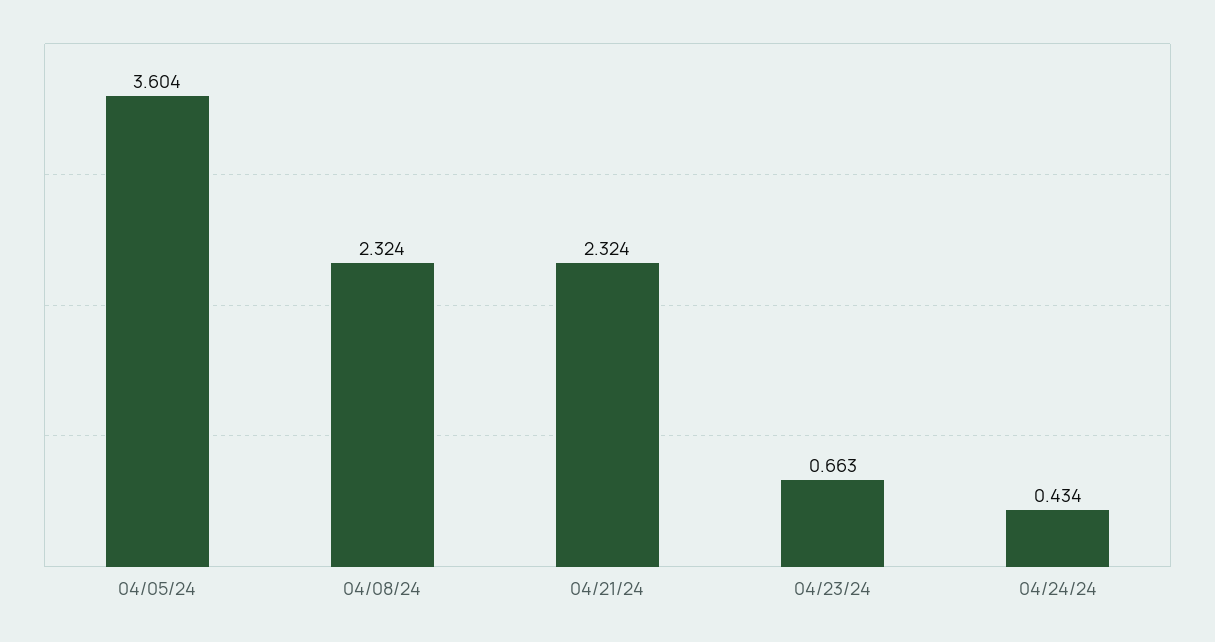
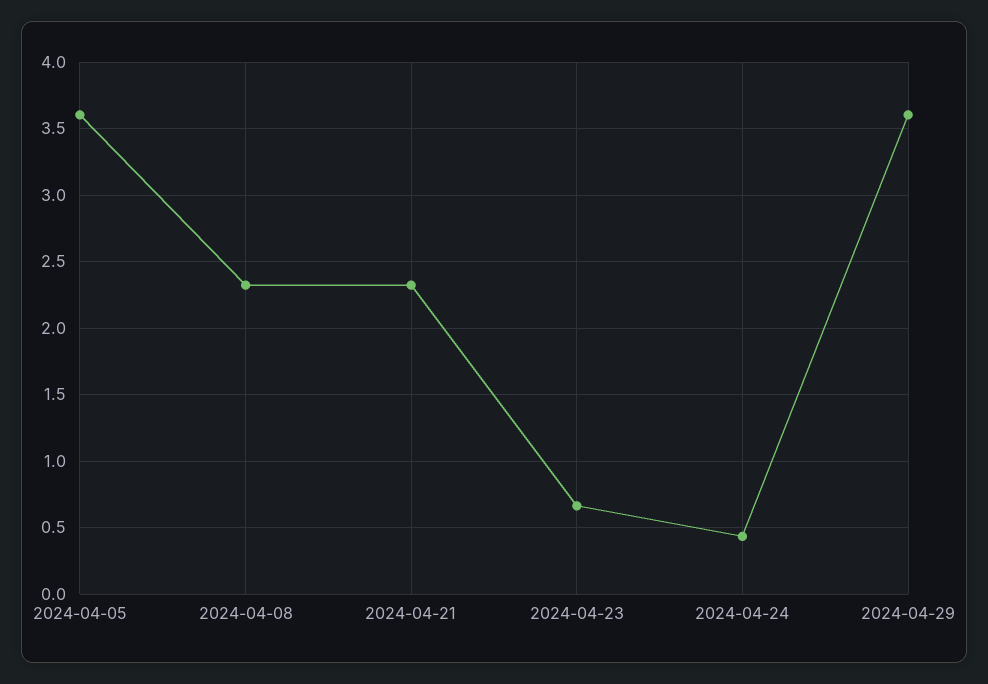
2024-04-29: none -> 3.6

